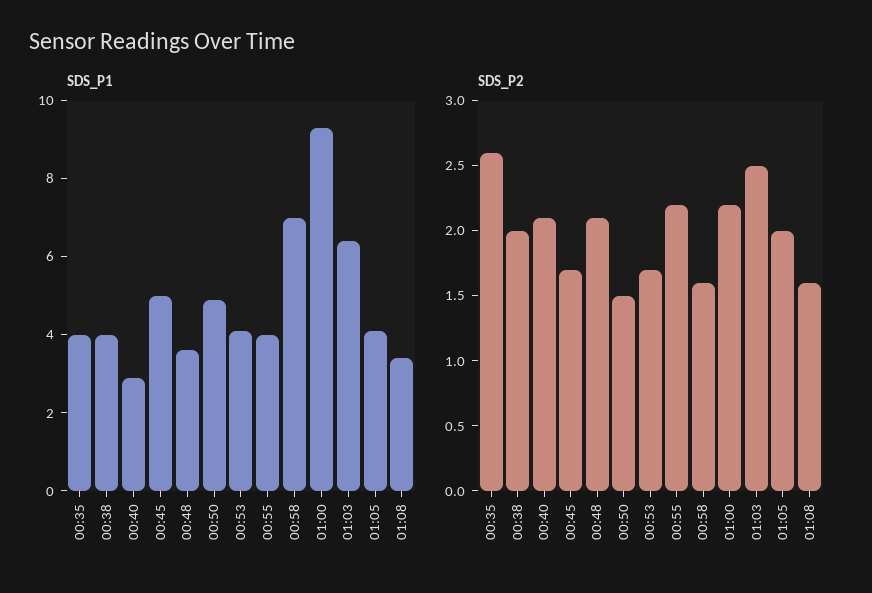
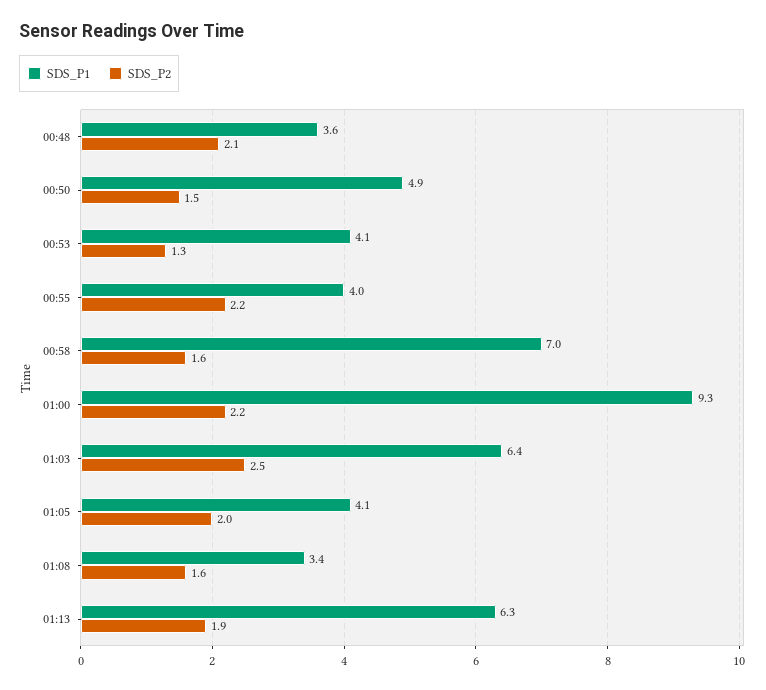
SDS_P1, 00:35: 4 -> none
SDS_P1, 00:38: 4 -> none
SDS_P1, 00:40: 3 -> none
SDS_P1, 00:45: 5 -> none
SDS_P2, 00:35: 2.6 -> none
SDS_P2, 00:38: 2 -> none
SDS_P2, 00:40: 2.1 -> none
SDS_P2, 00:45: 1.7 -> none
SDS_P2, 00:53: 1.7 -> 1.3
SDS_P1, 01:13: none -> 6.3
SDS_P2, 01:13: none -> 1.9

